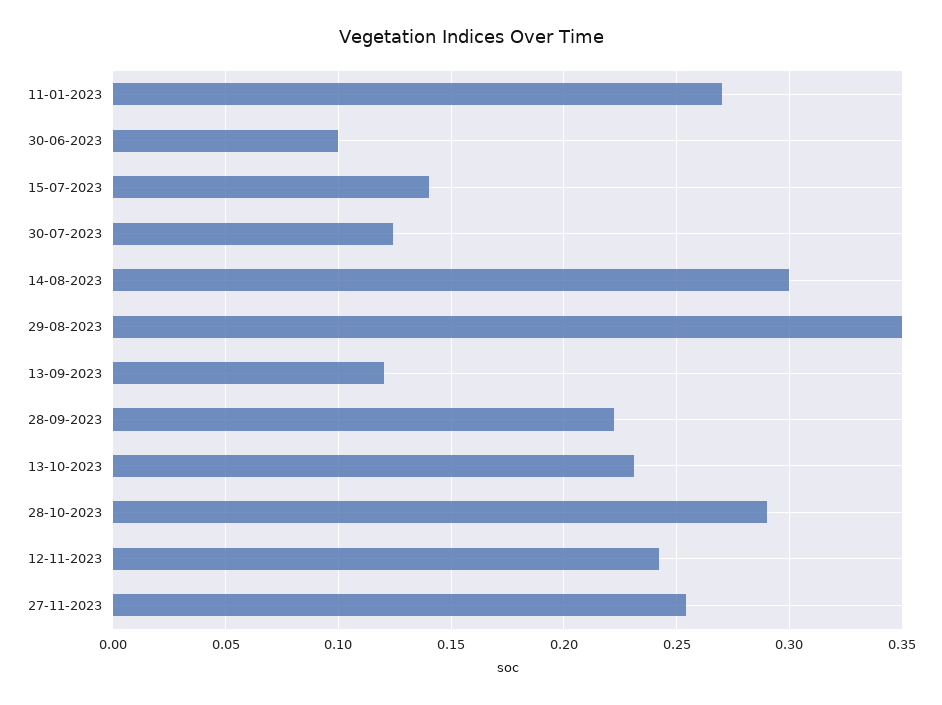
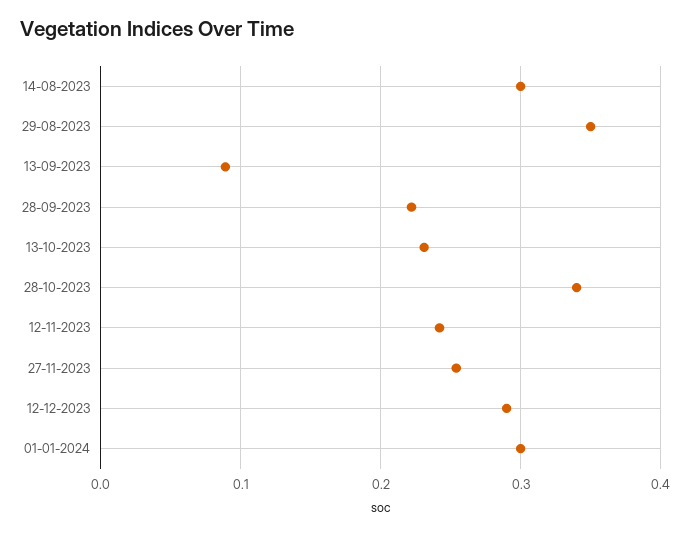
11-01-2023: 0.27 -> none
30-06-2023: 0.1 -> none
15-07-2023: 0.14 -> none
30-07-2023: 0.125 -> none
13-09-2023: 0.12 -> 0.09
28-10-2023: 0.29 -> 0.34
12-12-2023: none -> 0.29
01-01-2024: none -> 0.3

